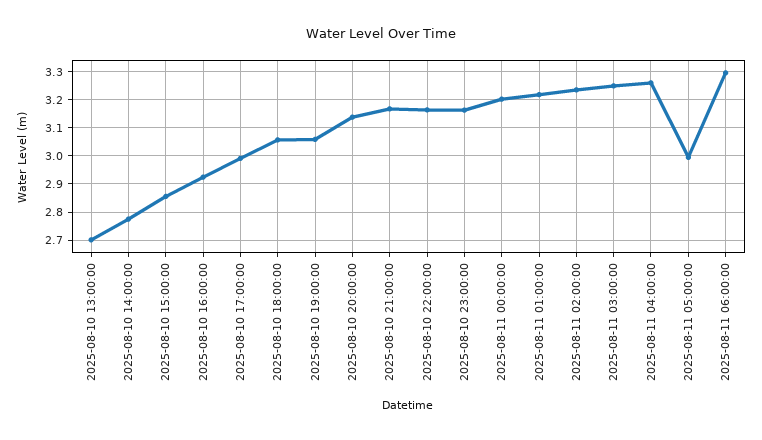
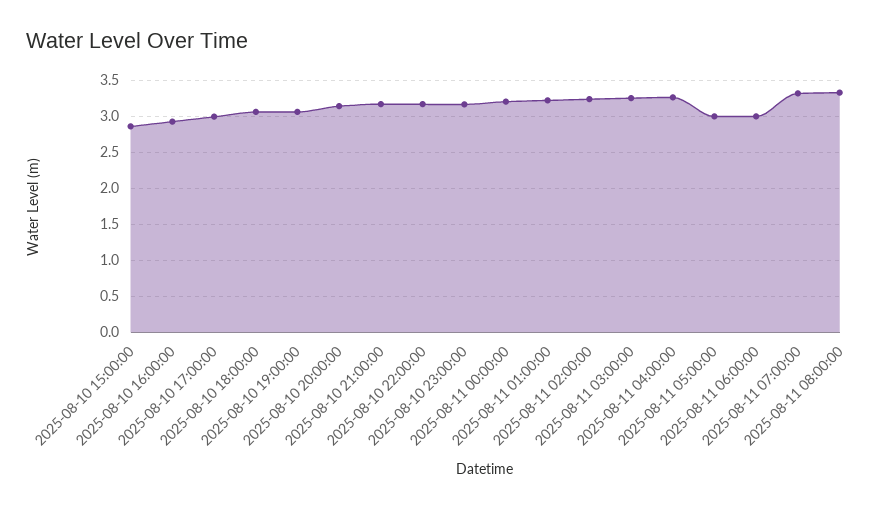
2025-08-10 13:00:00: 2.7 -> none
2025-08-10 14:00:00: 2.775 -> none
2025-08-11 06:00:00: 3.3 -> 3
2025-08-11 07:00:00: none -> 3.3
2025-08-11 08:00:00: none -> 3.3

